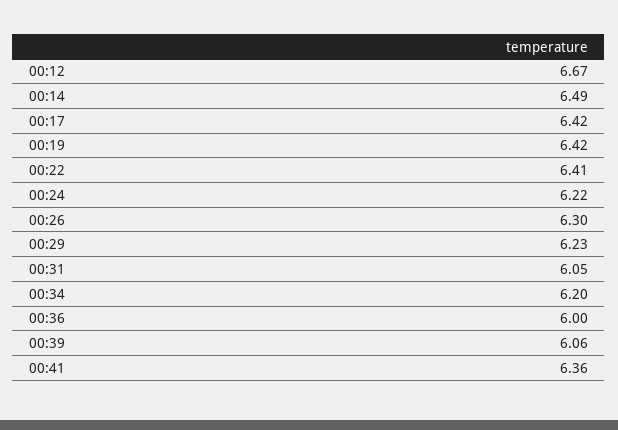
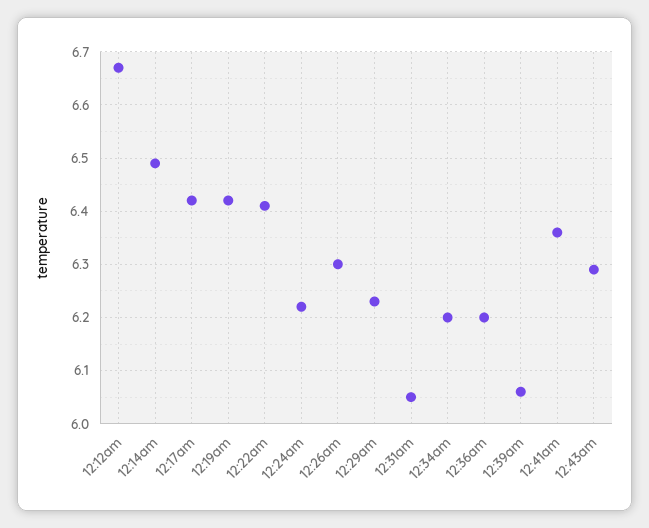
00:36: 6 -> 6.2
12:43am: none -> 6.3

